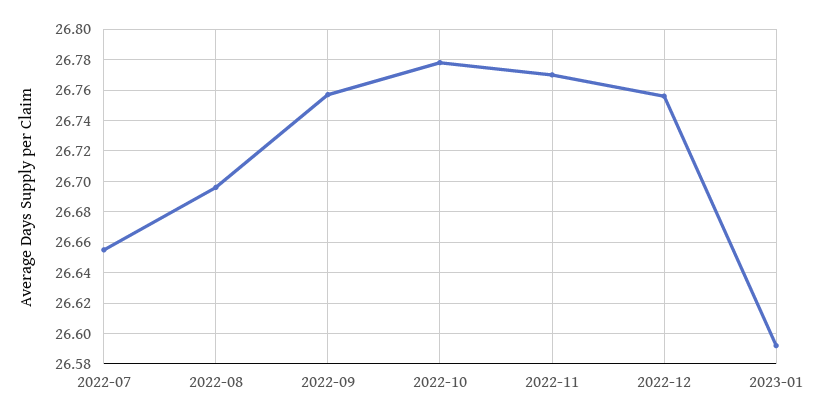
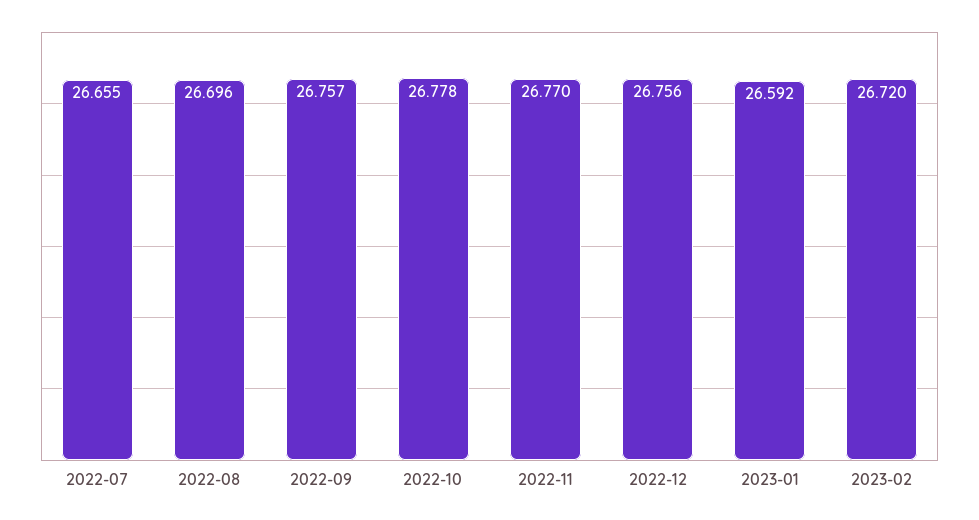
2023-02: none -> 26.72

